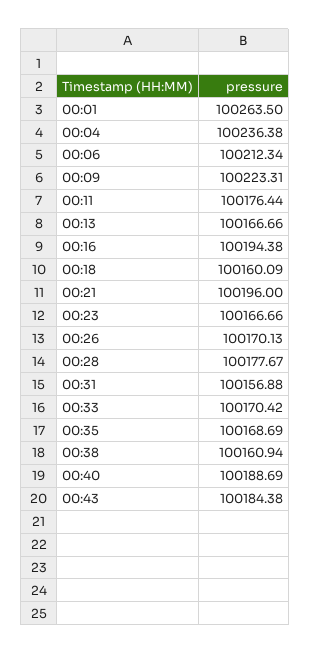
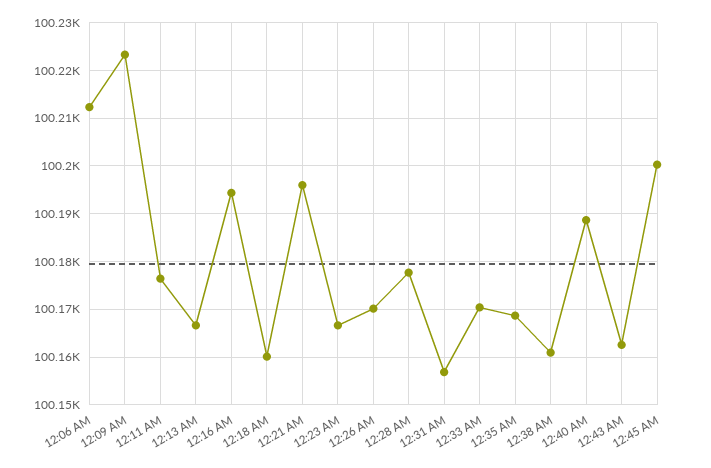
00:01: 100263.5 -> none
00:04: 100236.38 -> none
00:43: 100184.38 -> 100162
12:45 AM: none -> 100200

